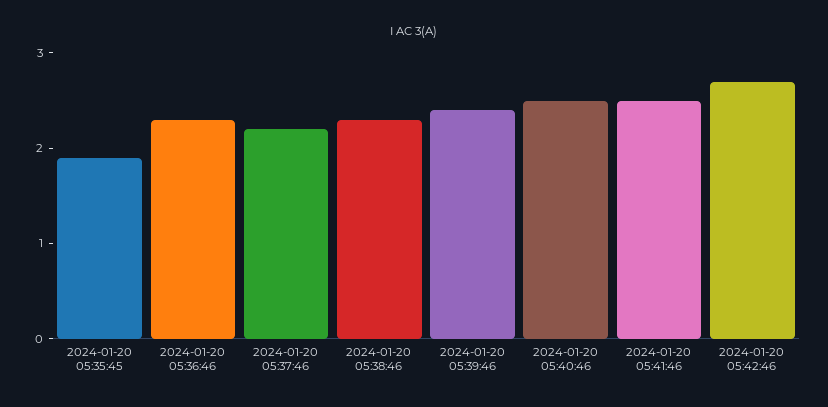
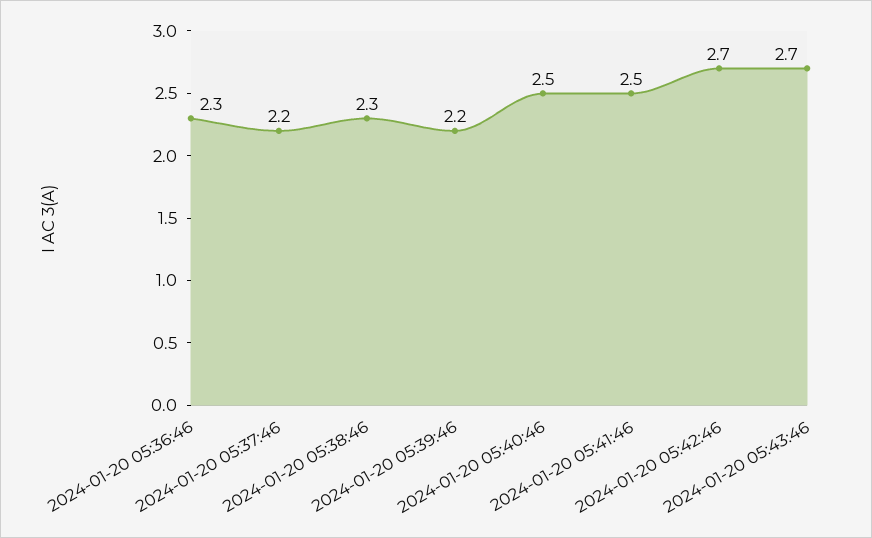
2024-01-20 05:35:45: 1.9 -> none
2024-01-20 05:39:46: 2.4 -> 2.2
2024-01-20 05:43:46: none -> 2.7

